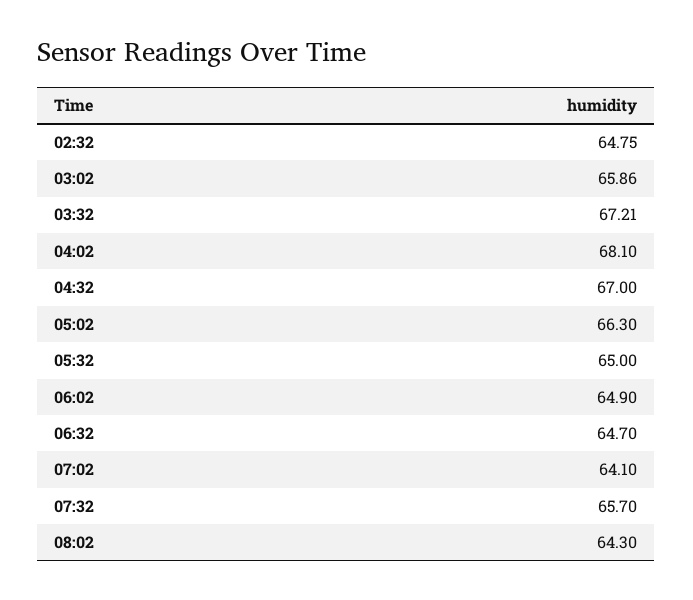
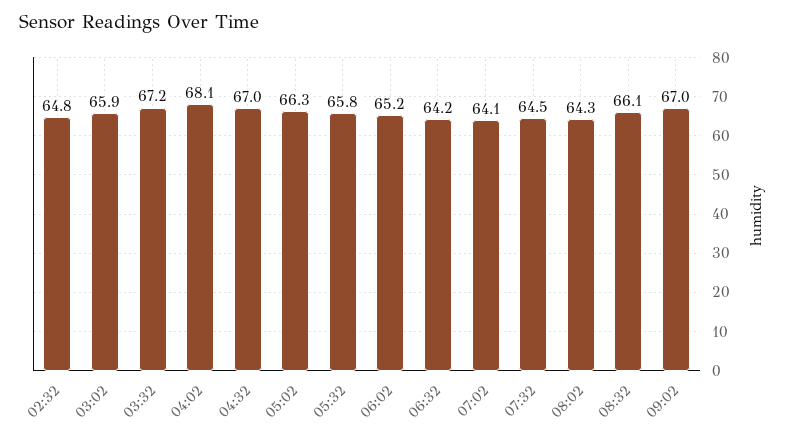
05:32: 65 -> 65.8
06:02: 64.9 -> 65.2
06:32: 64.7 -> 64.2
07:32: 65.7 -> 64.5
08:32: none -> 66.1
09:02: none -> 67

